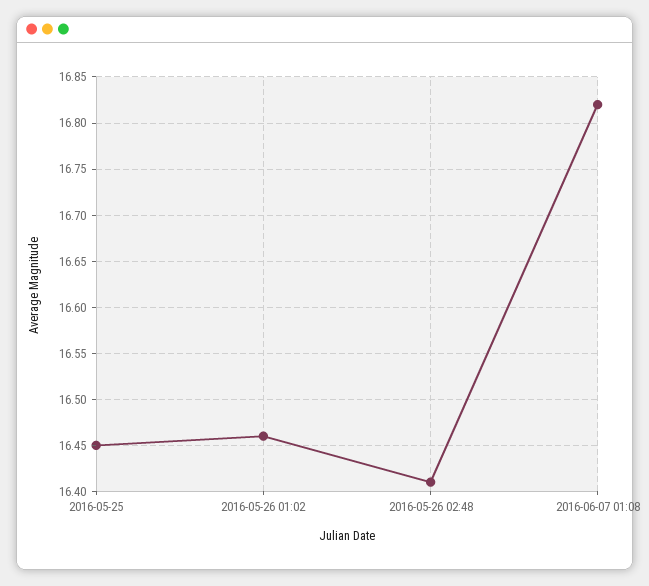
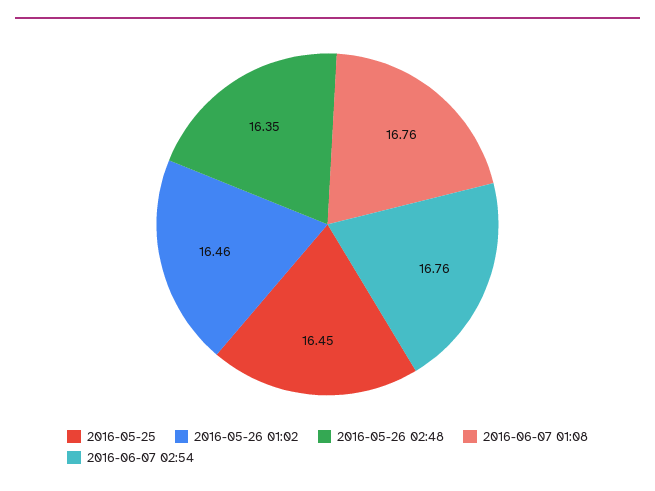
2016-05-26 02:48: 16.41 -> 16.35
2016-06-07 01:08: 16.82 -> 16.76
2016-06-07 02:54: none -> 16.76

